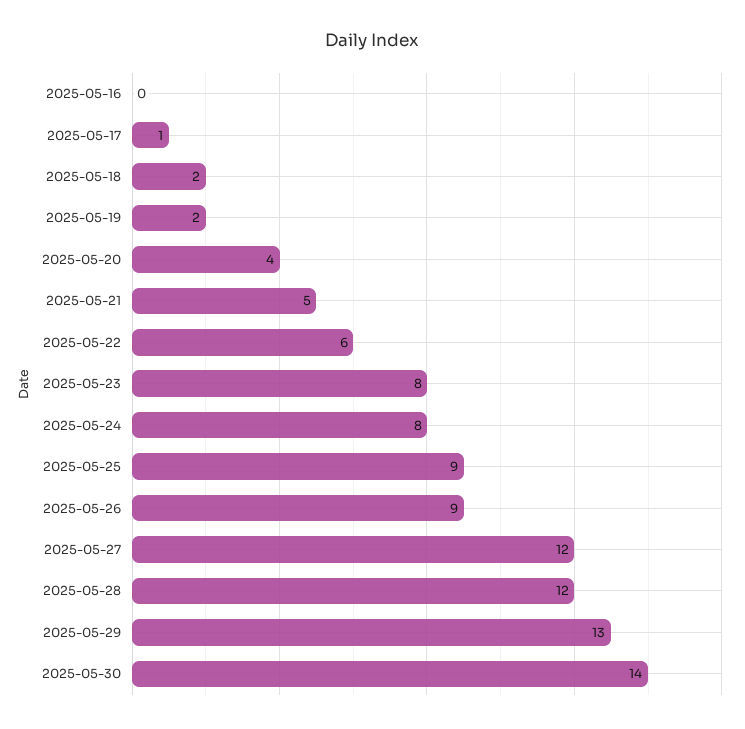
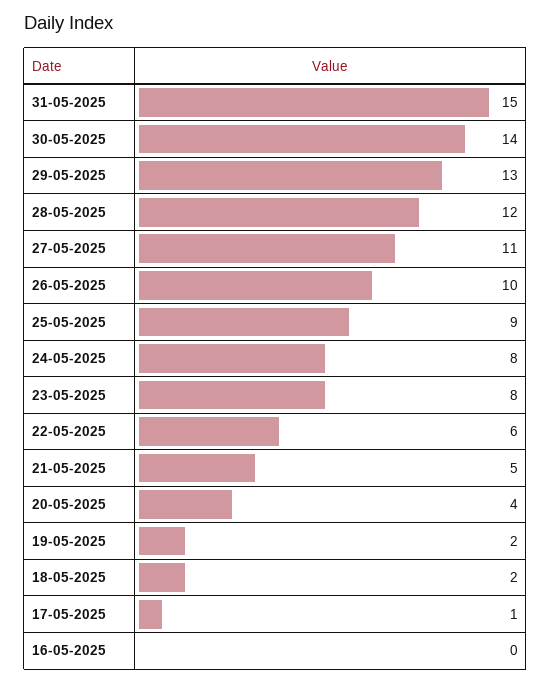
2025-05-26: 9 -> 10
2025-05-27: 12 -> 11
31-05-2025: none -> 15

